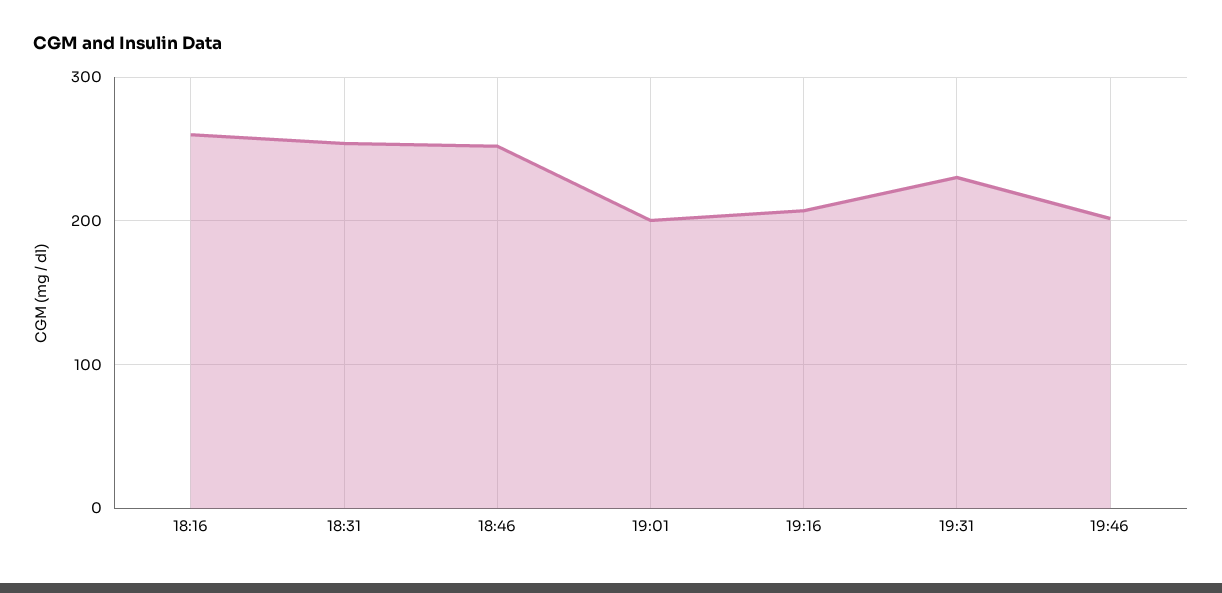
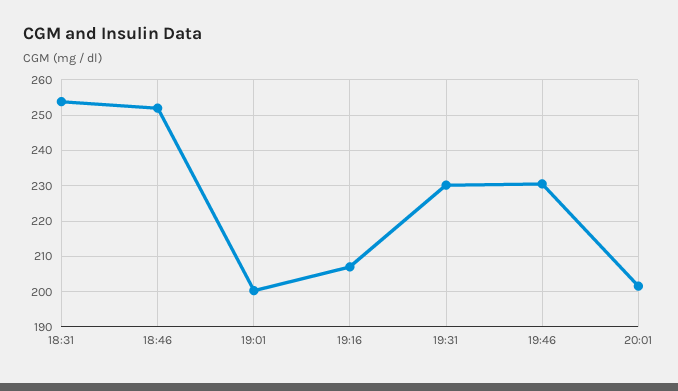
18:16: 260 -> none
19:46: 200 -> 230
20:01: none -> 202

